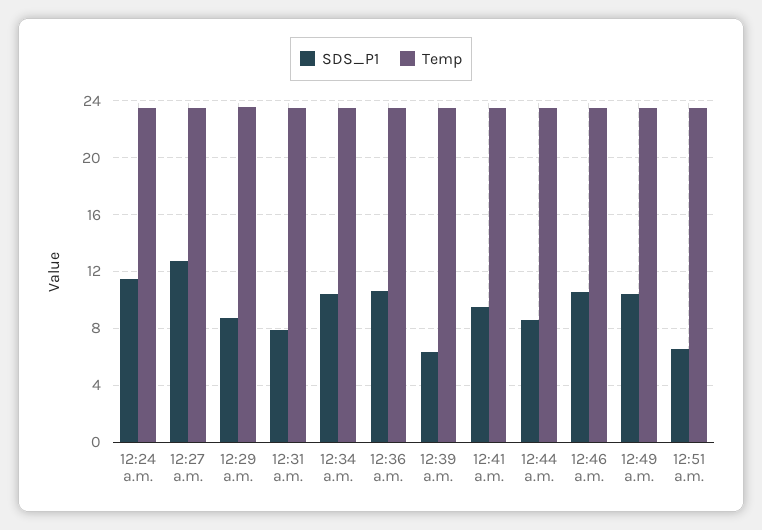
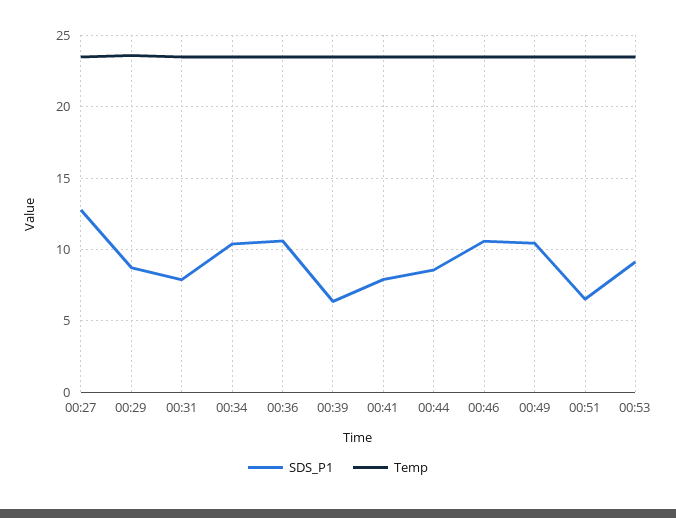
SDS_P1, 12:24 a.m.: 11.5 -> none
Temp, 12:24 a.m.: 23.5 -> none
SDS_P1, 12:41 a.m.: 9.5 -> 8
SDS_P1, 00:53: none -> 9
Temp, 00:53: none -> 23.5

